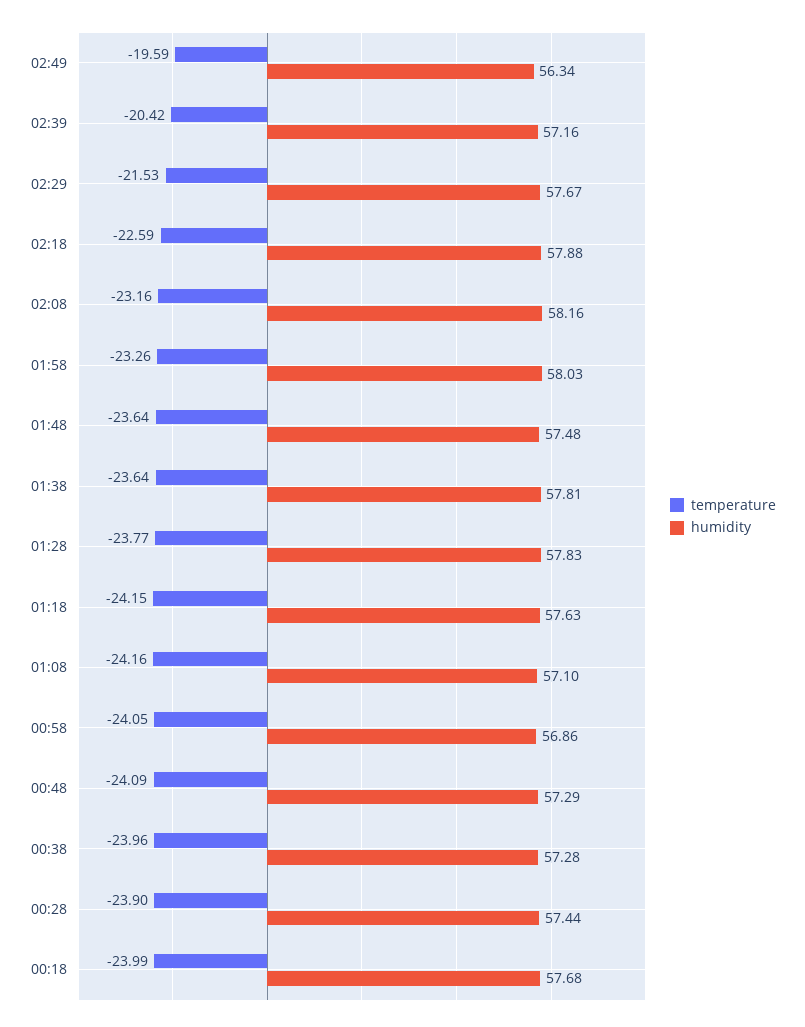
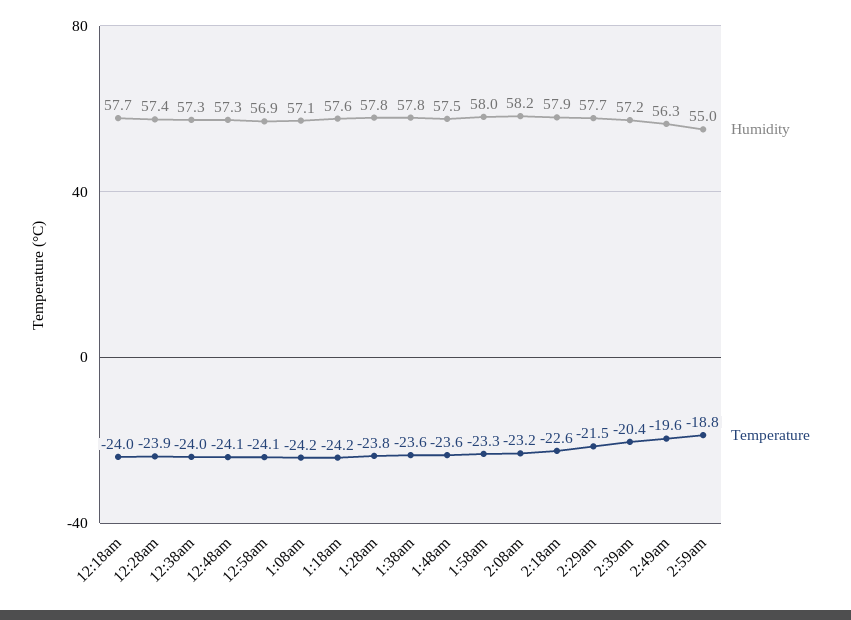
humidity, 2:59am: none -> 55
temperature, 2:59am: none -> -18.8

